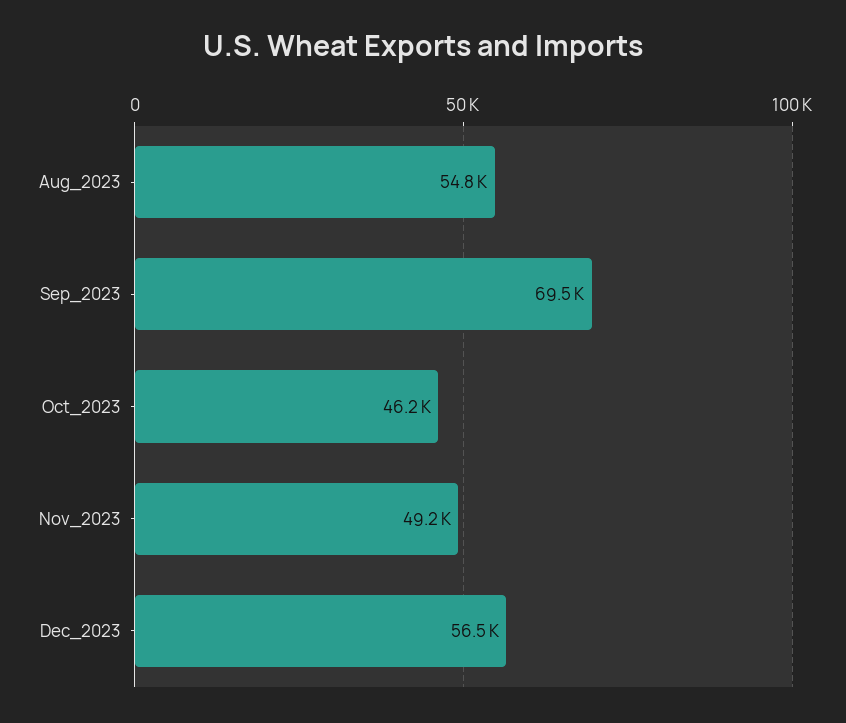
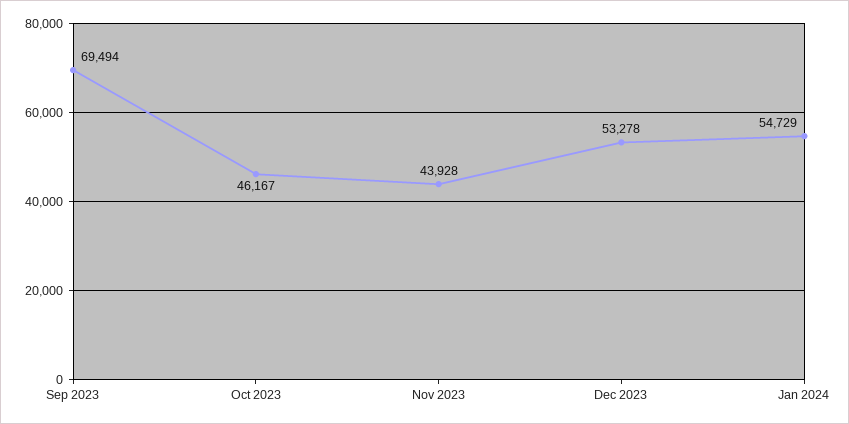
Aug_2023: 54800 -> none
Nov_2023: 49200 -> 43928
Dec_2023: 56500 -> 53278
Jan 2024: none -> 54729

